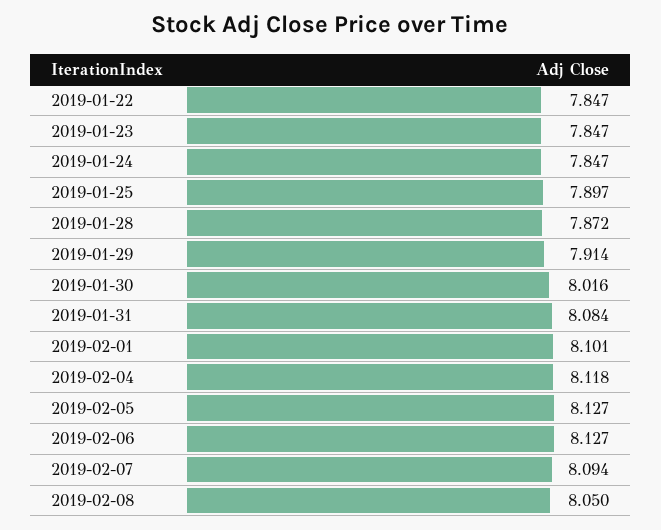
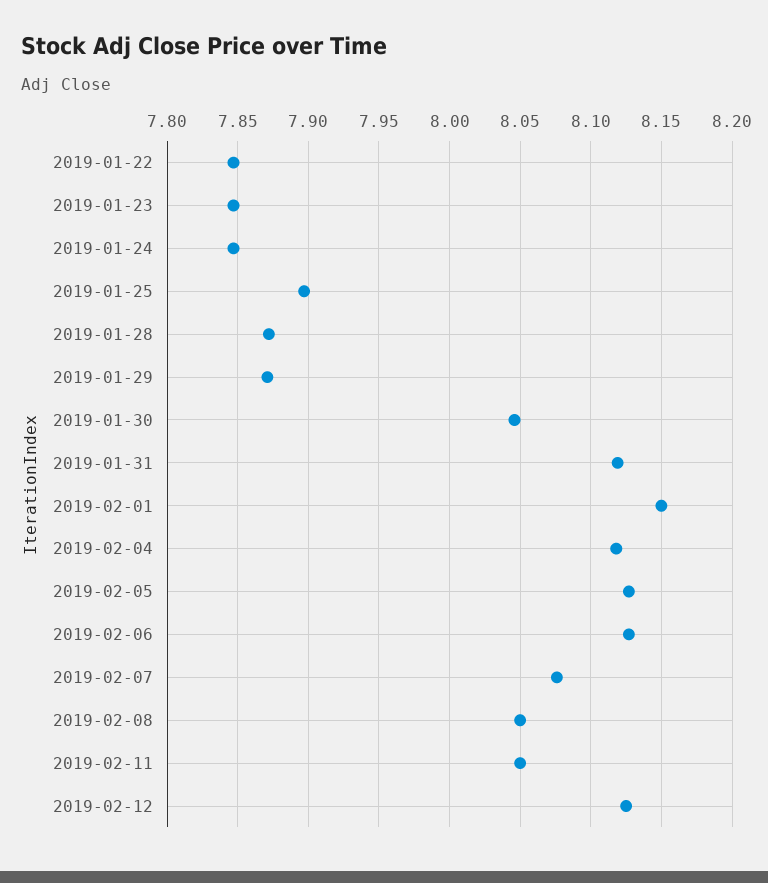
2019-01-29: 7.914 -> 7.87
2019-01-30: 8.016 -> 8.045
2019-01-31: 8.084 -> 8.12
2019-02-01: 8.101 -> 8.15
2019-02-07: 8.094 -> 8.075
2019-02-11: none -> 8.05
2019-02-12: none -> 8.125

